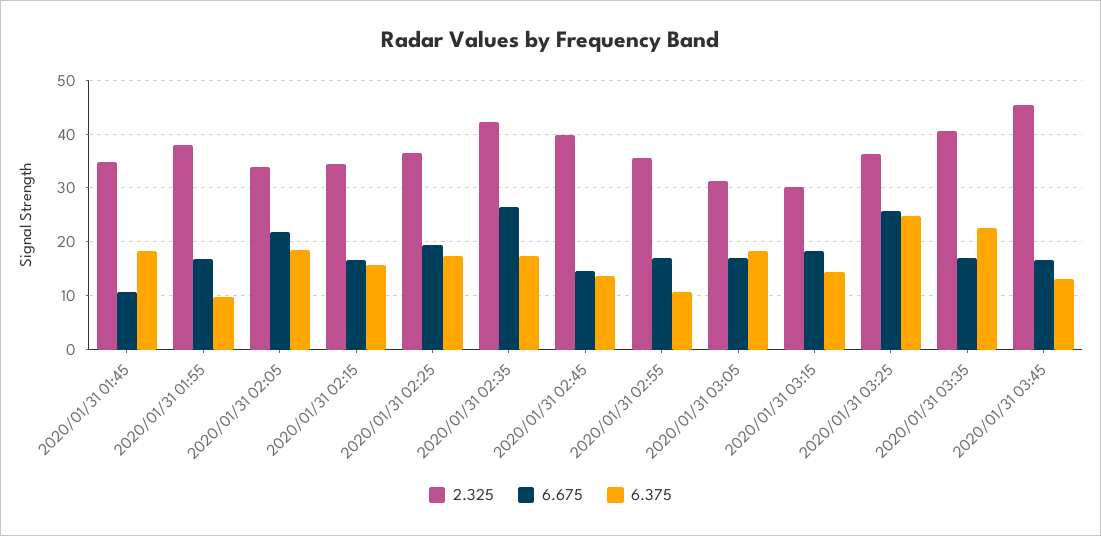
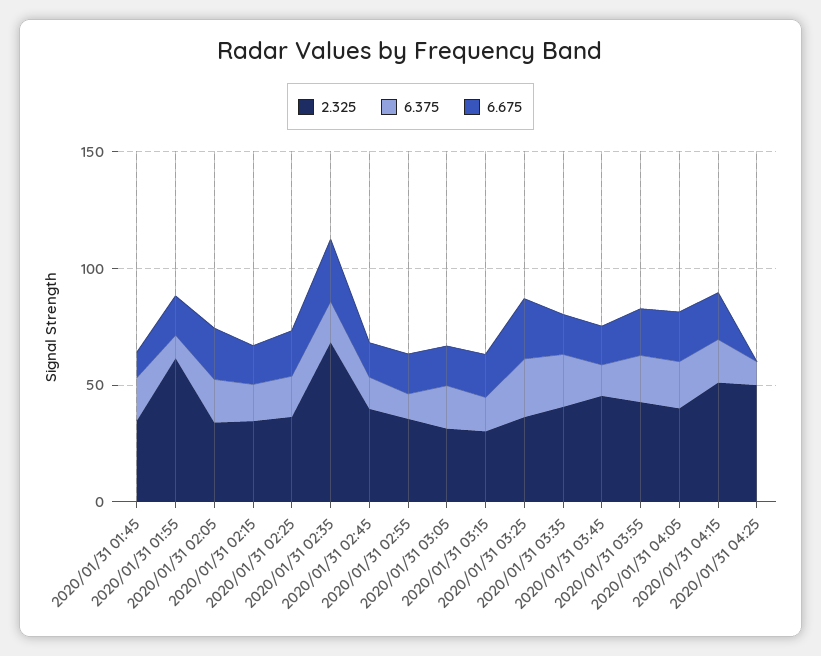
2.325, 2020/01/31 01:55: 38 -> 60
2.325, 2020/01/31 02:35: 42 -> 70
2.325, 2020/01/31 03:55: none -> 40
6.375, 2020/01/31 03:55: none -> 20
6.675, 2020/01/31 03:55: none -> 20
2.325, 2020/01/31 04:05: none -> 40
6.375, 2020/01/31 04:05: none -> 20
6.675, 2020/01/31 04:05: none -> 20
2.325, 2020/01/31 04:15: none -> 50
6.375, 2020/01/31 04:15: none -> 20
6.675, 2020/01/31 04:15: none -> 20
2.325, 2020/01/31 04:25: none -> 50
6.375, 2020/01/31 04:25: none -> 10
6.675, 2020/01/31 04:25: none -> 0

